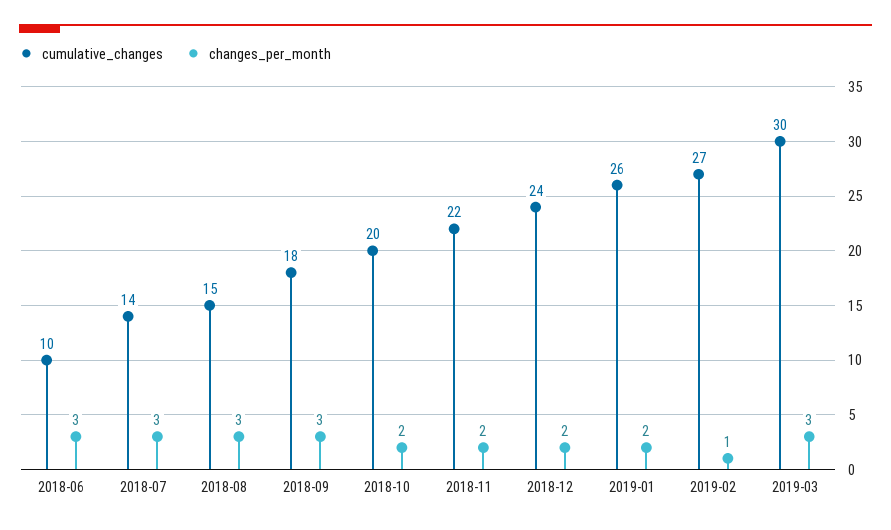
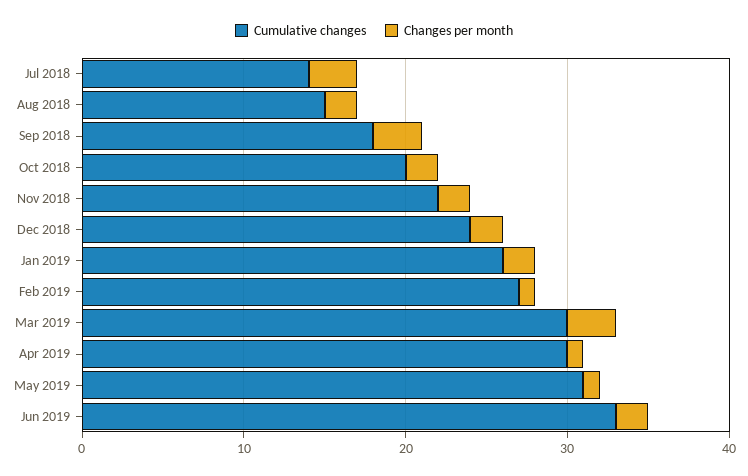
cumulative_changes, 2018-06: 10 -> none
changes_per_month, 2018-06: 3 -> none
changes_per_month, 2018-08: 3 -> 2
cumulative_changes, Apr 2019: none -> 30
changes_per_month, Apr 2019: none -> 1
cumulative_changes, May 2019: none -> 31
changes_per_month, May 2019: none -> 1
cumulative_changes, Jun 2019: none -> 33
changes_per_month, Jun 2019: none -> 2

